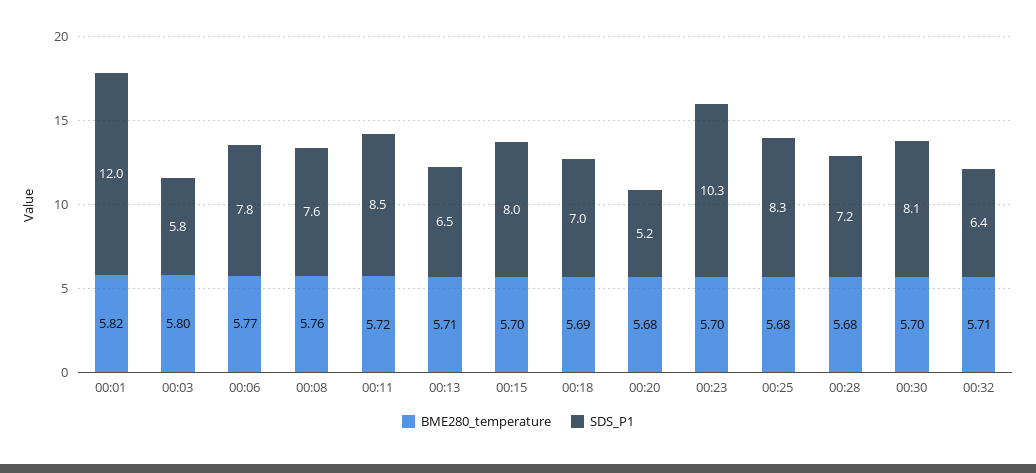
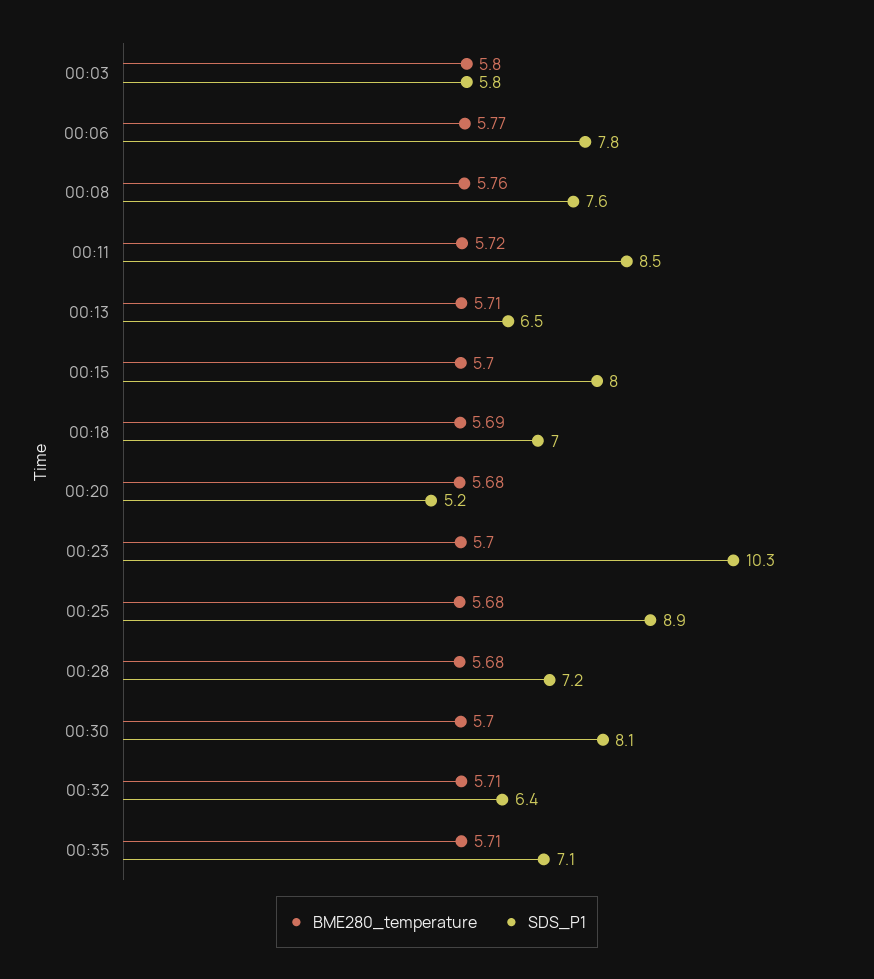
BME280_temperature, 00:01: 5.82 -> none
SDS_P1, 00:01: 12 -> none
SDS_P1, 00:25: 8.3 -> 8.9
BME280_temperature, 00:35: none -> 5.71
SDS_P1, 00:35: none -> 7.1

